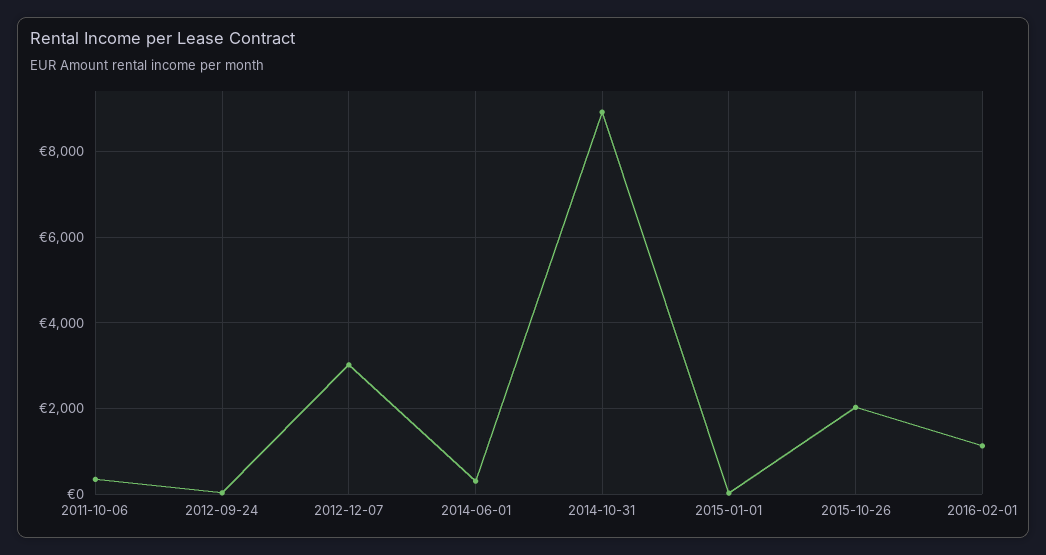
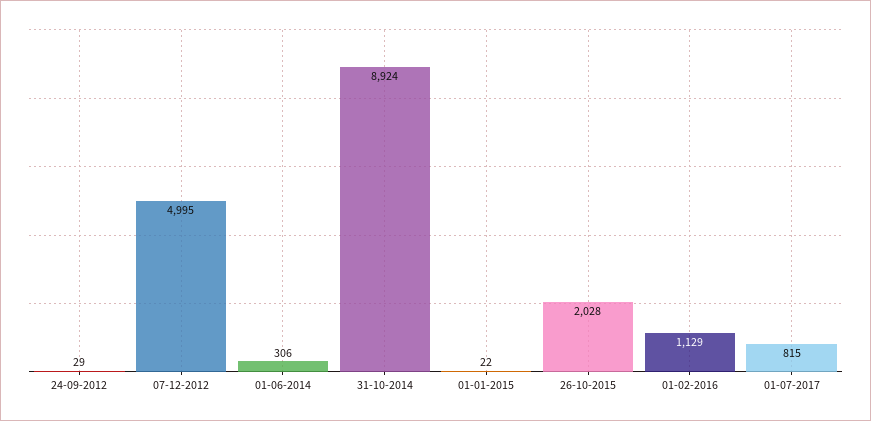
2011-10-06: 400 -> none
2012-12-07: 3000 -> 4995
01-07-2017: none -> 815

